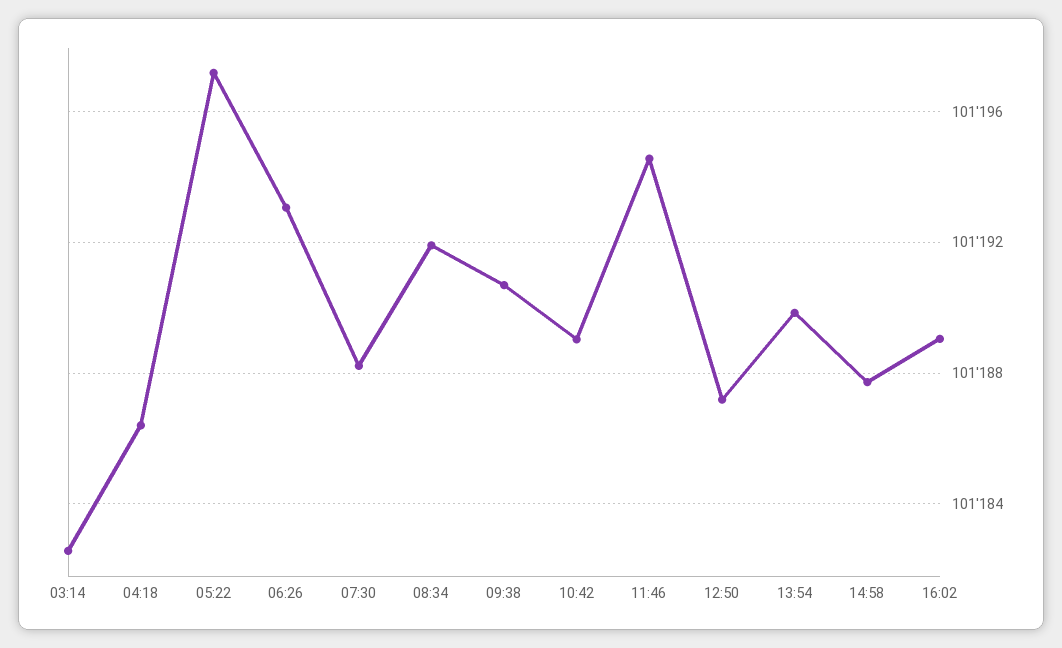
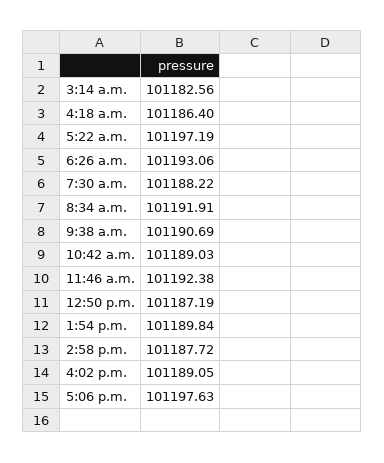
11:46: 101194.5 -> 101192.38
5:06 p.m.: none -> 101197.63

